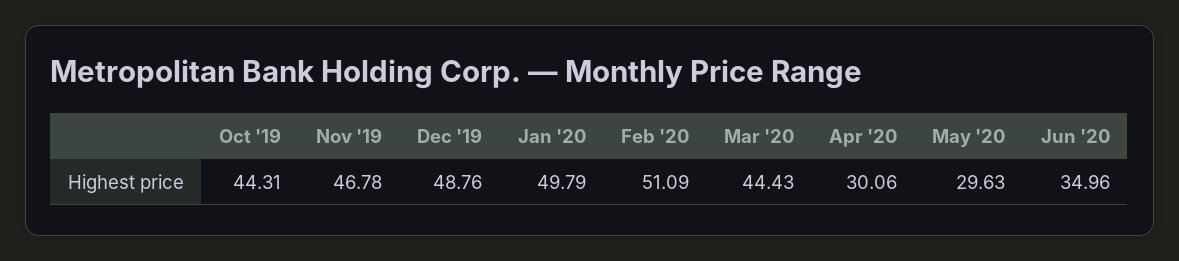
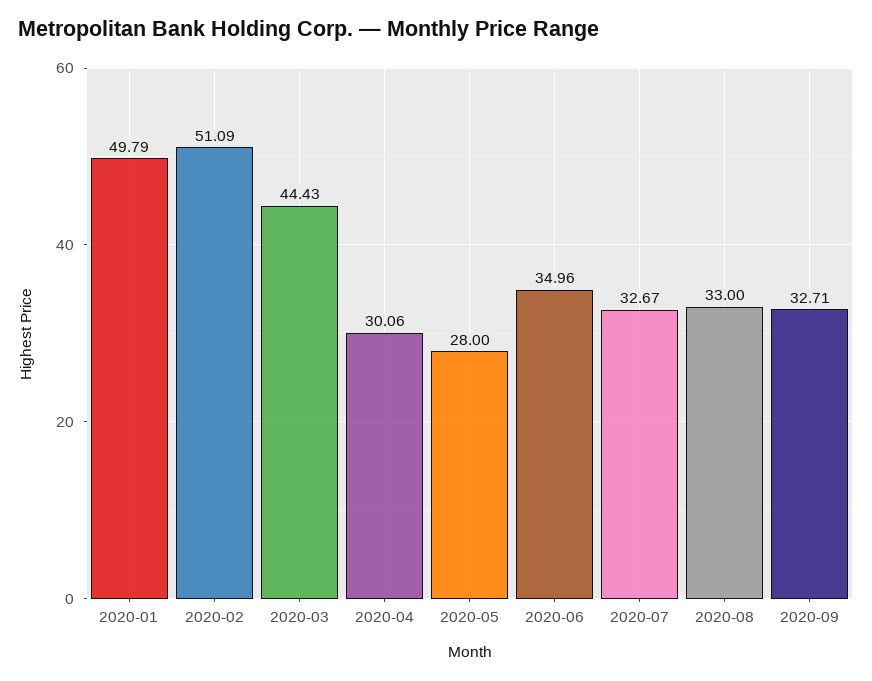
Oct '19: 44.31 -> none
Nov '19: 46.78 -> none
Dec '19: 48.76 -> none
May '20: 29.63 -> 28
2020-07: none -> 32.67
2020-08: none -> 33
2020-09: none -> 32.71

